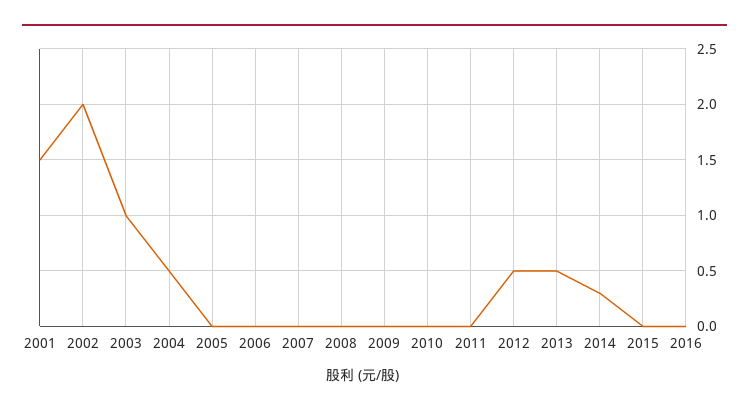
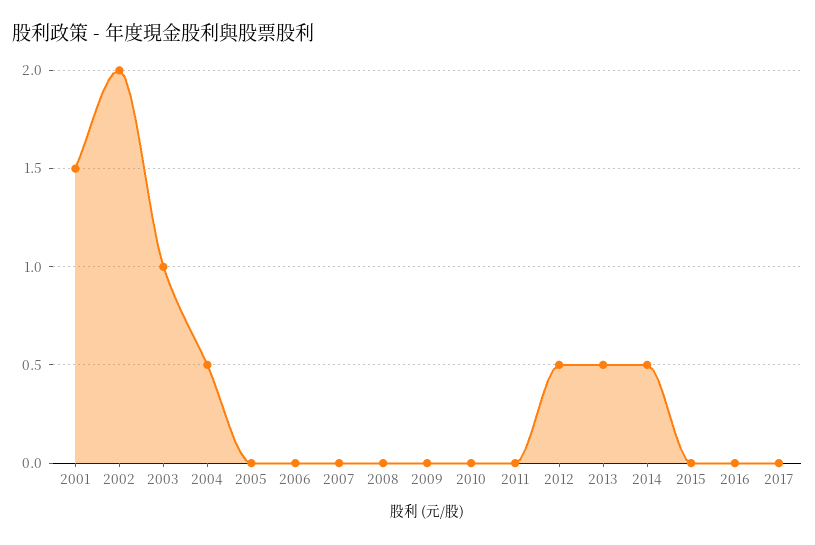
2014: 0.3 -> 0.5
2017: none -> 0

